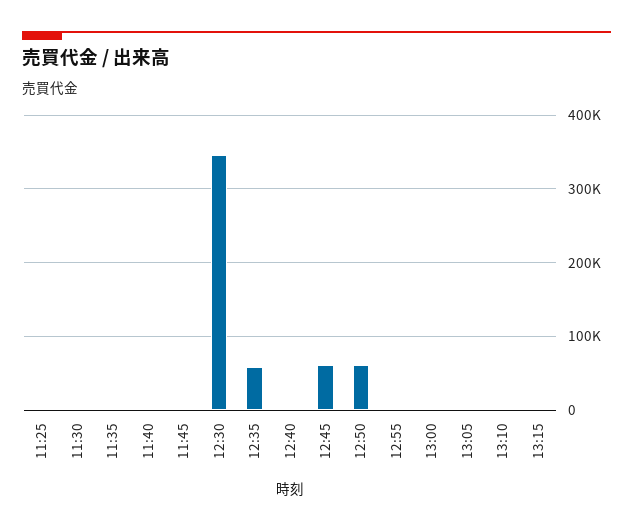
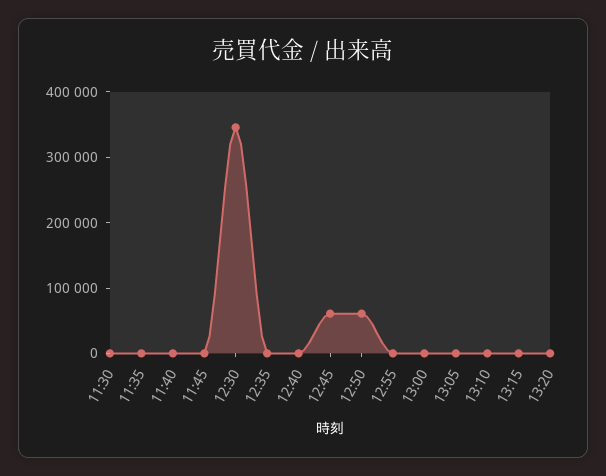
11:25: 0 -> none
12:35: 60000 -> 0
13:20: none -> 0

